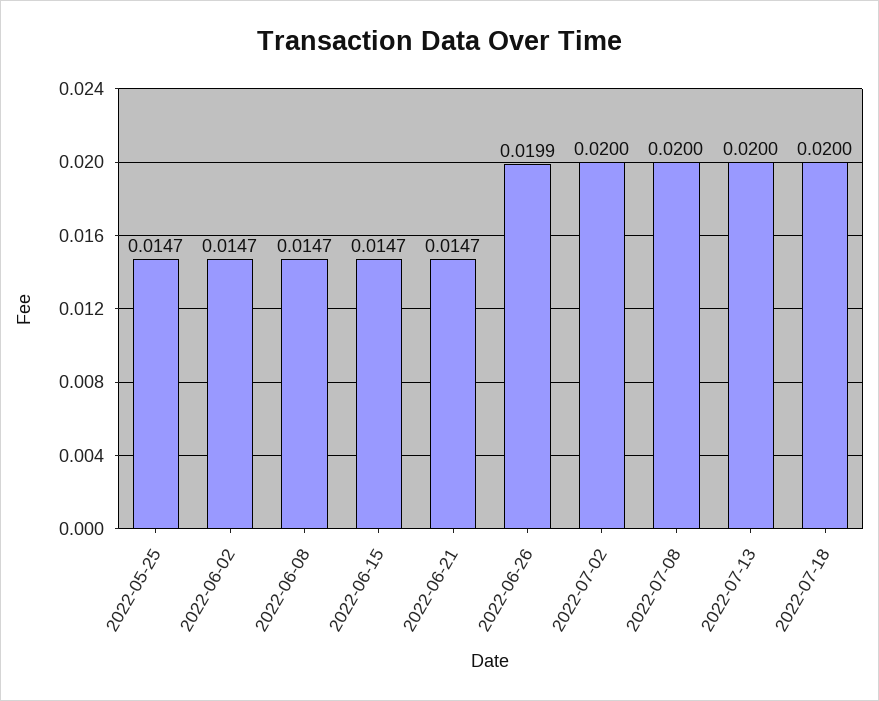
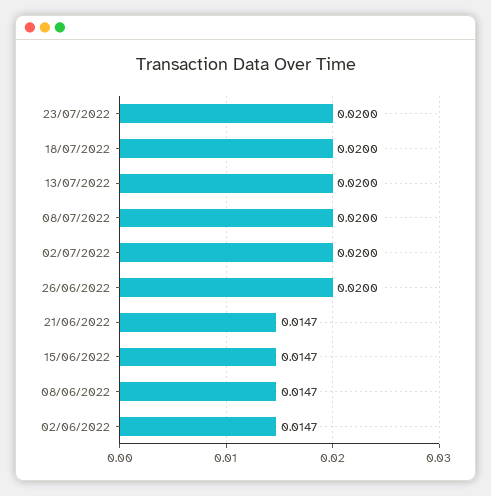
2022-05-25: 0.0147 -> none
2022-06-26: 0.0199 -> 0.02
23/07/2022: none -> 0.02

